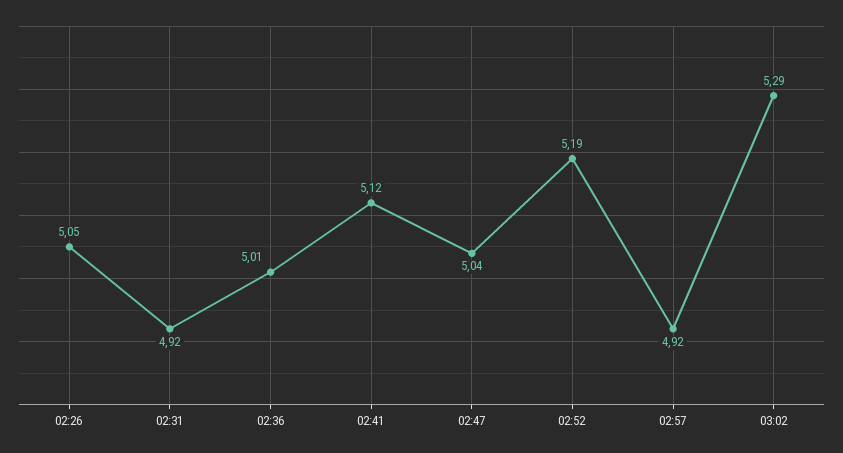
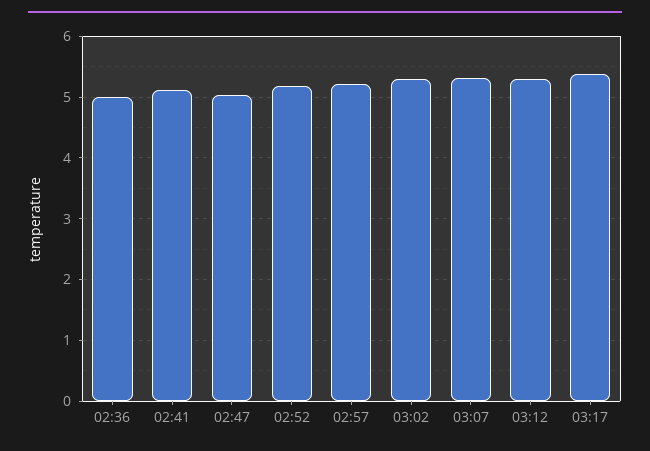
02:26: 5.05 -> none
02:31: 4.92 -> none
02:57: 4.92 -> 5.2
03:07: none -> 5.3
03:12: none -> 5.3
03:17: none -> 5.4

